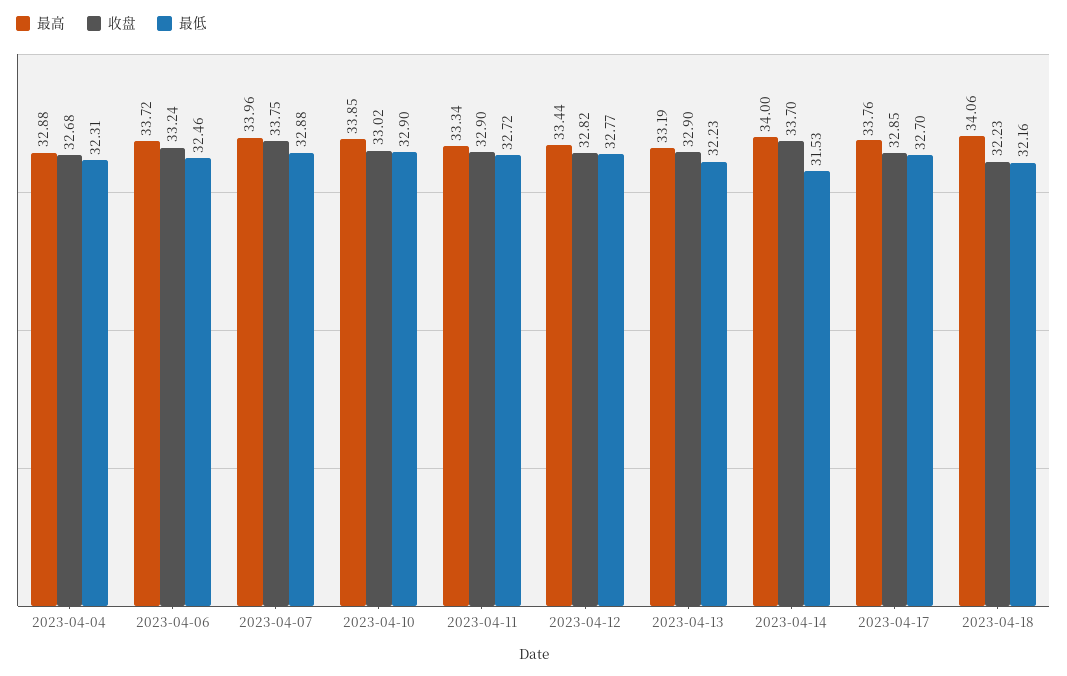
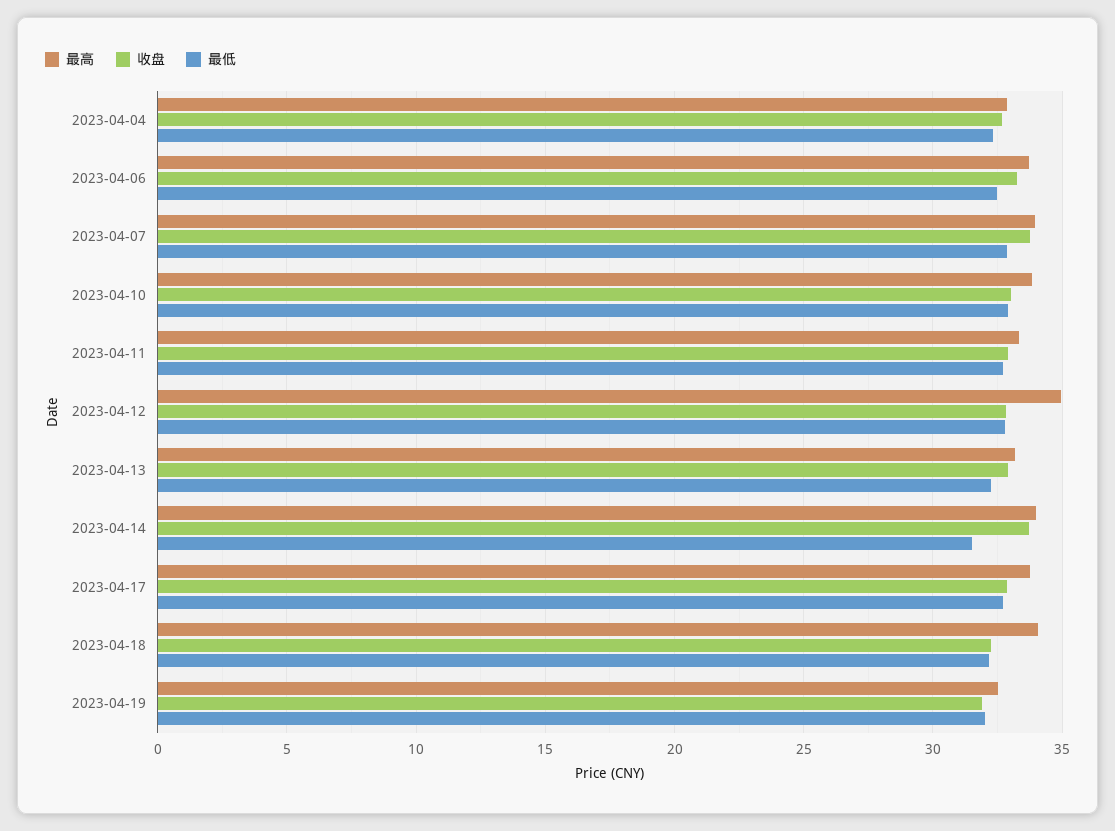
最高, 2023-04-12: 33.44 -> 35
最高, 2023-04-19: none -> 32.5
收盘, 2023-04-19: none -> 32
最低, 2023-04-19: none -> 32

